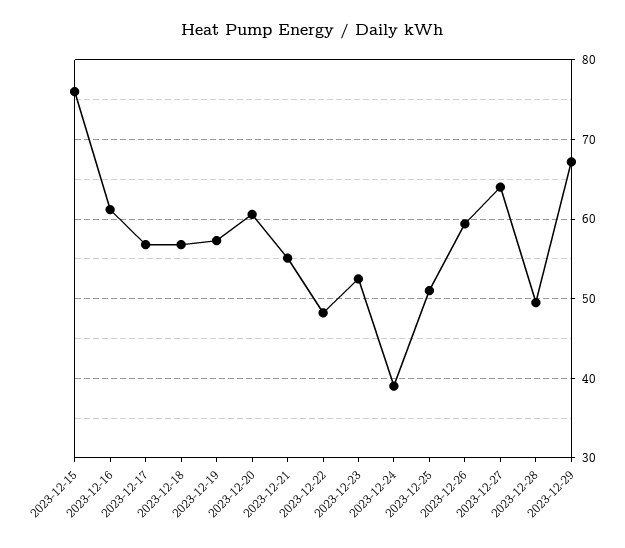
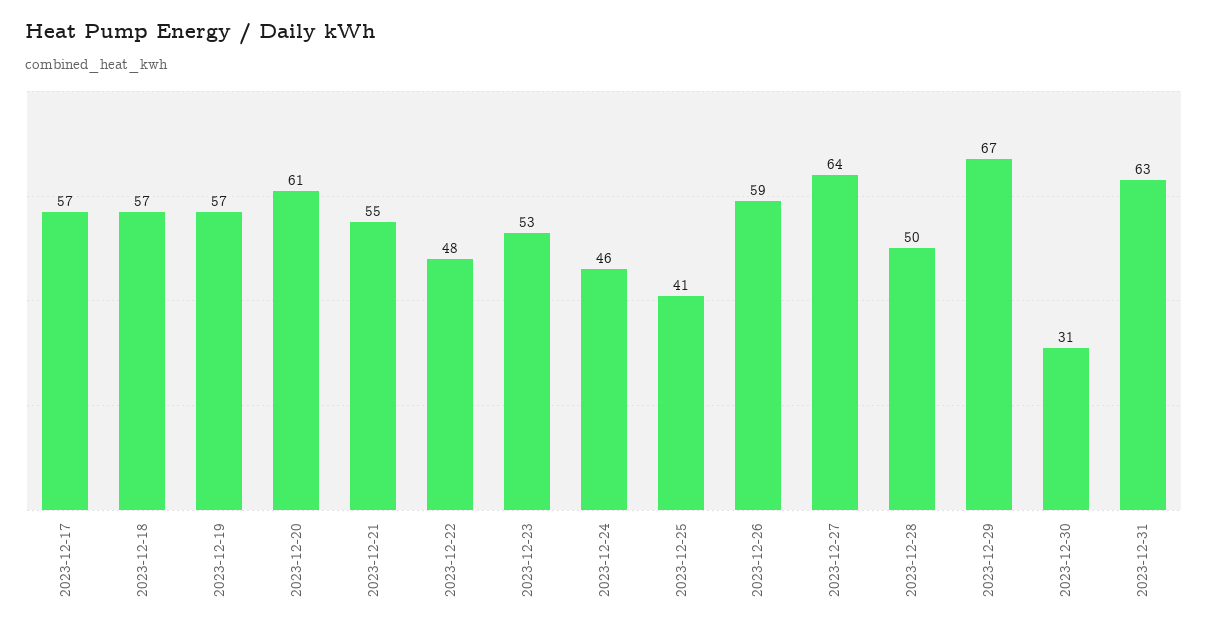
2023-12-15: 76 -> none
2023-12-16: 61 -> none
2023-12-24: 39 -> 46
2023-12-25: 51 -> 41
2023-12-30: none -> 31
2023-12-31: none -> 63

